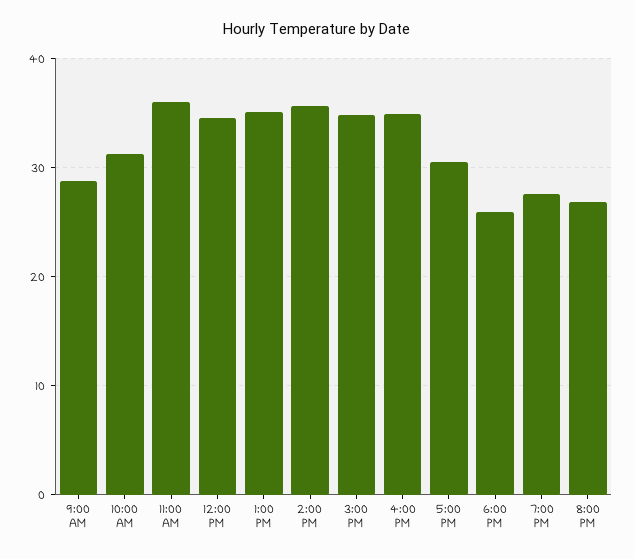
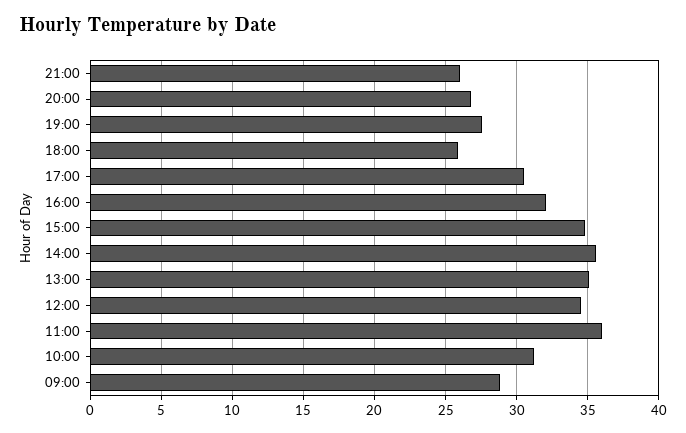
4:00 PM: 35 -> 32
21:00: none -> 26

